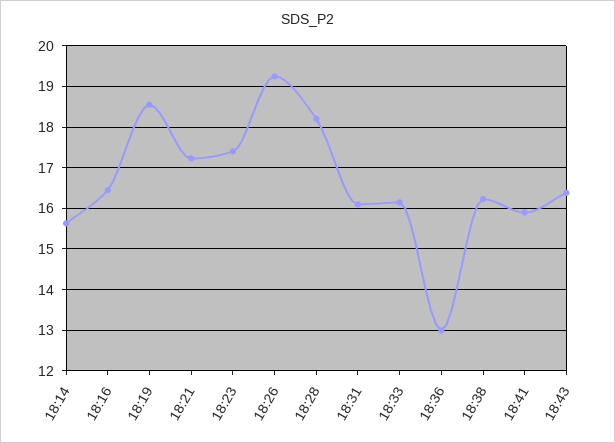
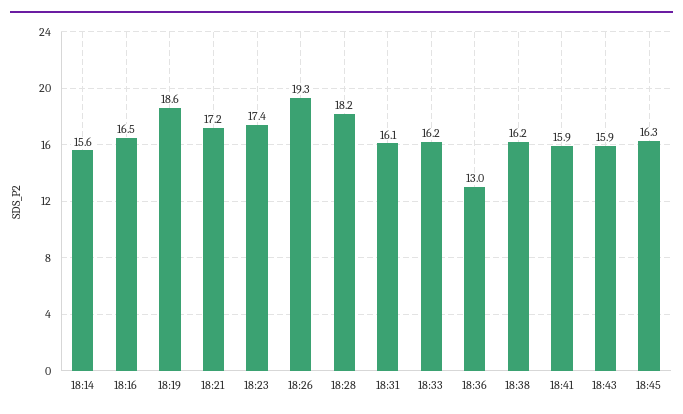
18:43: 16.4 -> 15.9
18:45: none -> 16.3

